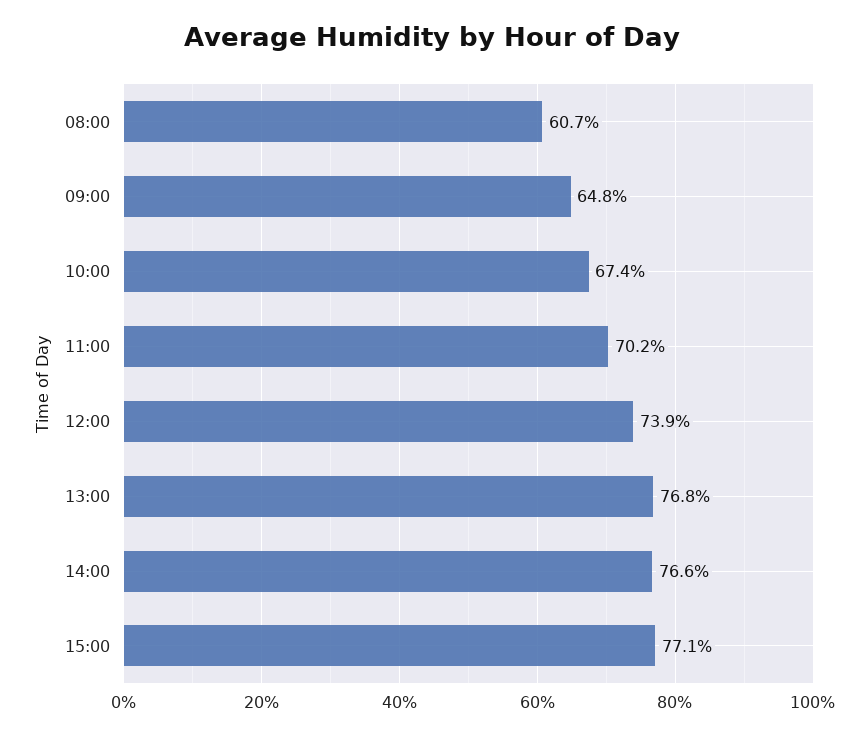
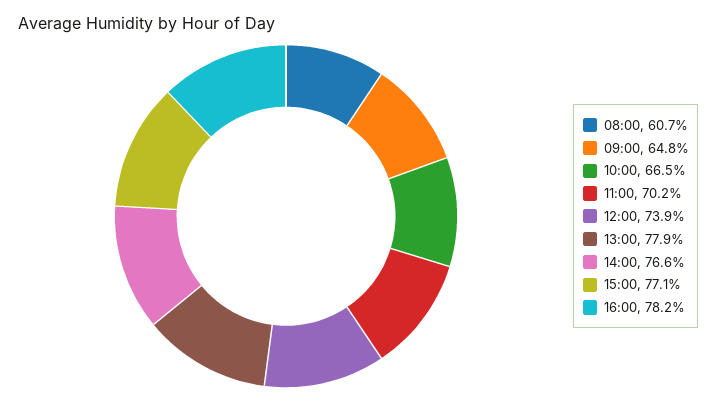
10:00: 67.4 -> 66.5
13:00: 76.8 -> 77.9
16:00: none -> 78.2

